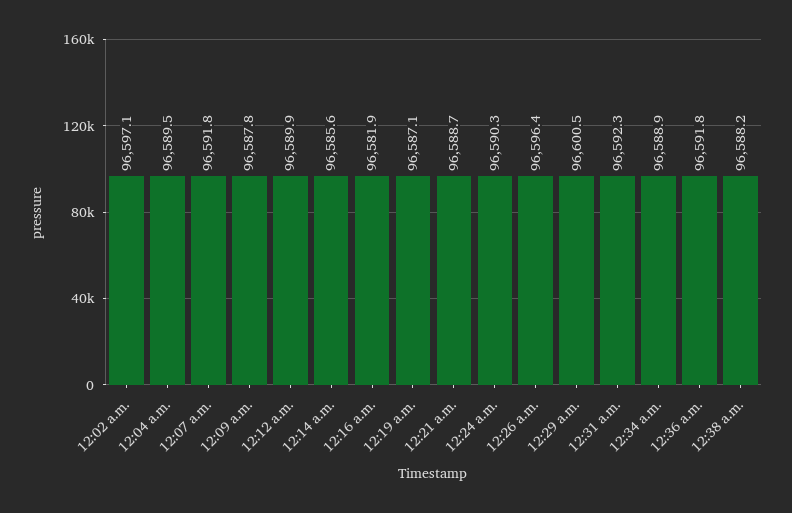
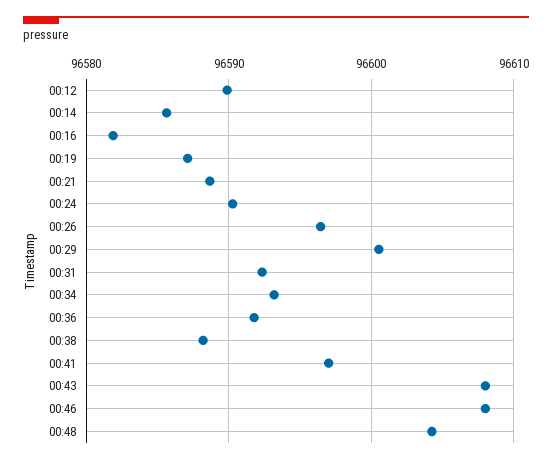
12:02 a.m.: 96597.1 -> none
12:04 a.m.: 96589.5 -> none
12:07 a.m.: 96591.8 -> none
12:09 a.m.: 96587.8 -> none
12:34 a.m.: 96588.9 -> 96593
00:41: none -> 96597
00:43: none -> 96608
00:46: none -> 96608
00:48: none -> 96604

